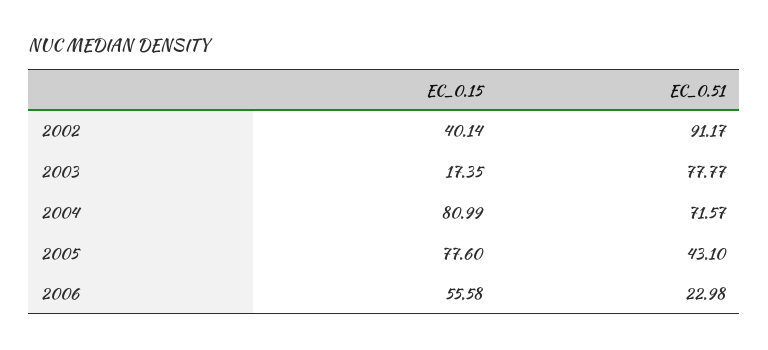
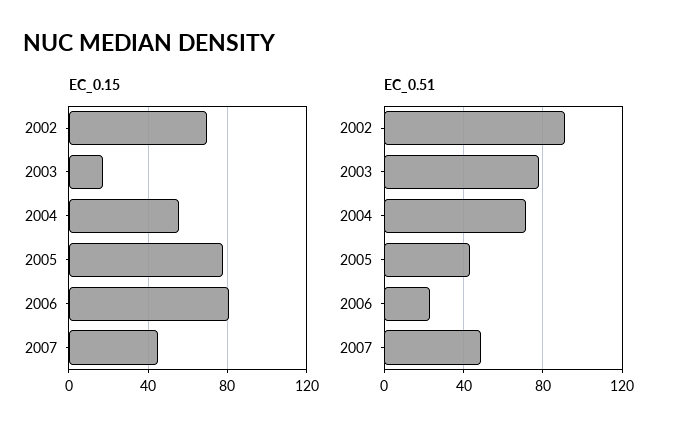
EC_0.15, 2002: 40.14 -> 70
EC_0.15, 2004: 80.99 -> 55
EC_0.15, 2006: 55.58 -> 80
EC_0.15, 2007: none -> 45
EC_0.51, 2007: none -> 50

